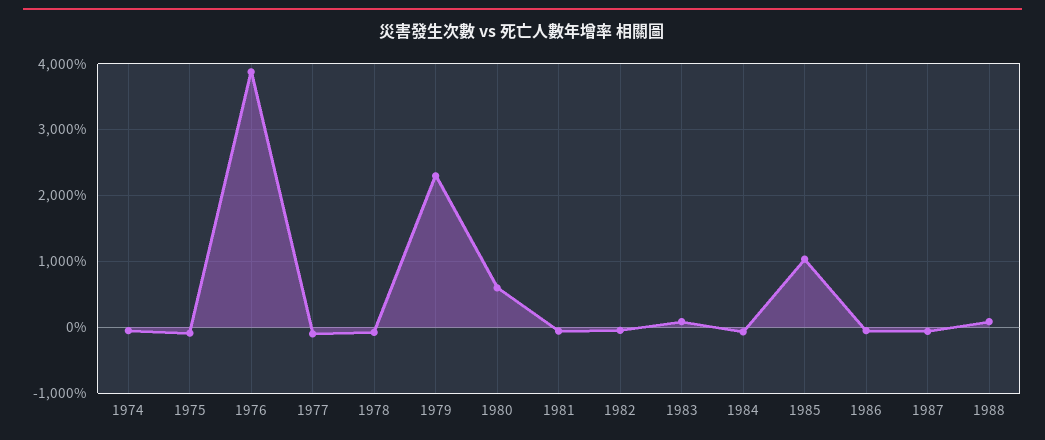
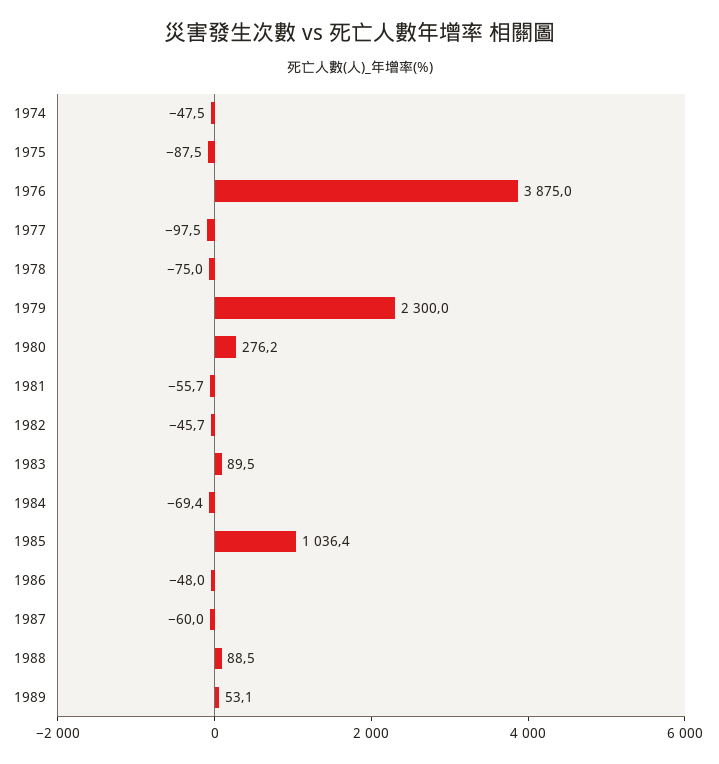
1980: 600 -> 276.2
1989: none -> 53.1

